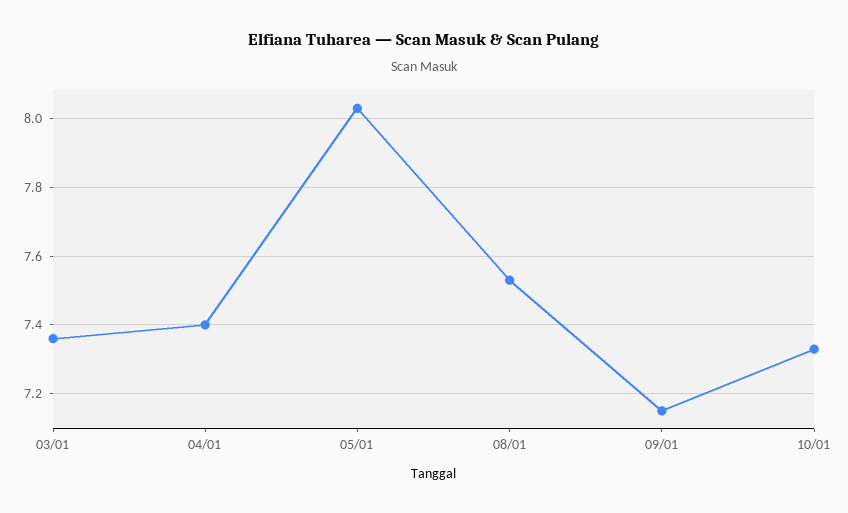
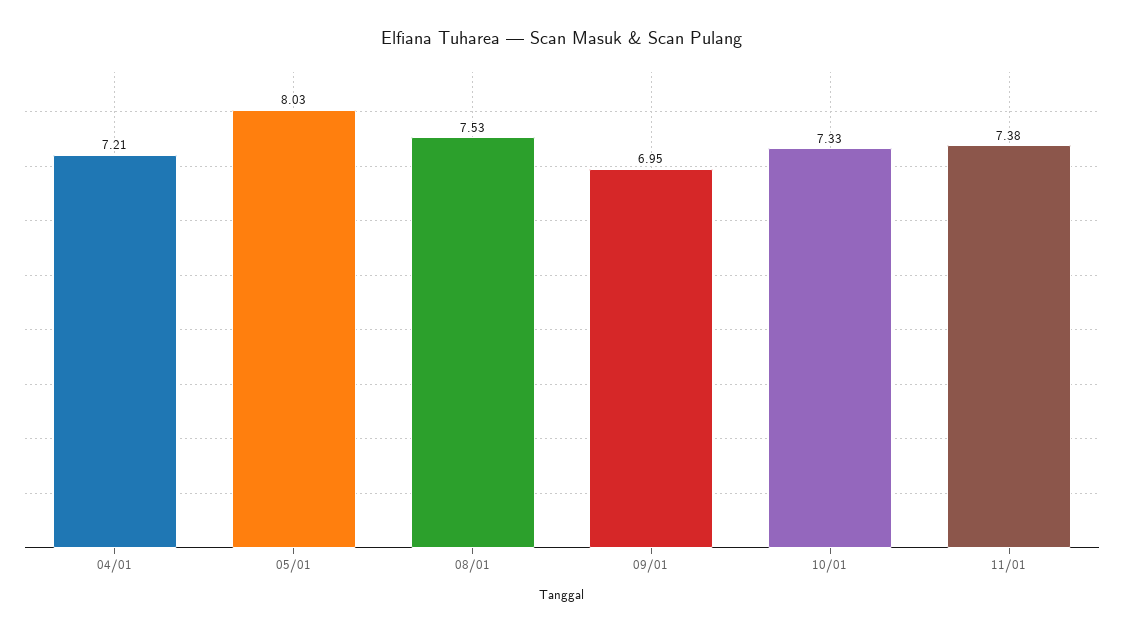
03/01: 7.35 -> none
04/01: 7.4 -> 7.21
09/01: 7.15 -> 6.95
11/01: none -> 7.38

